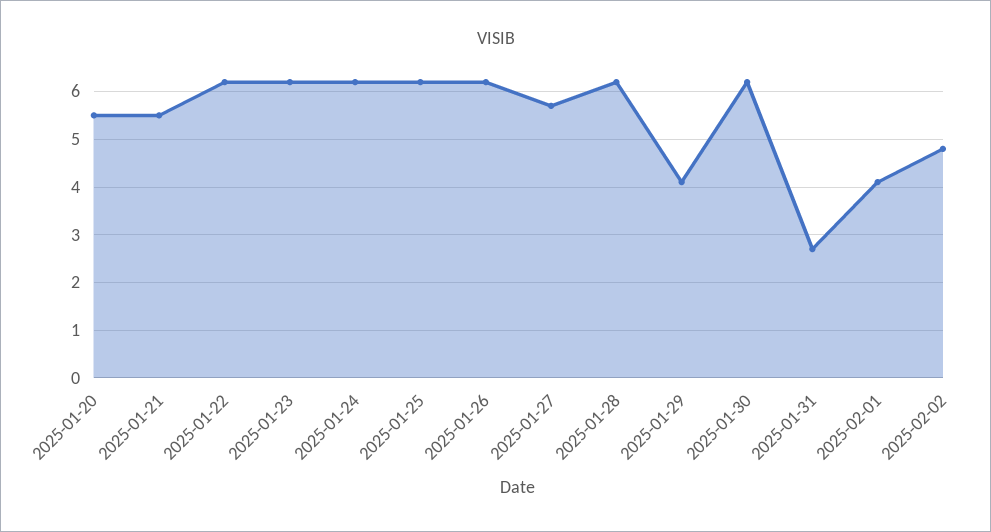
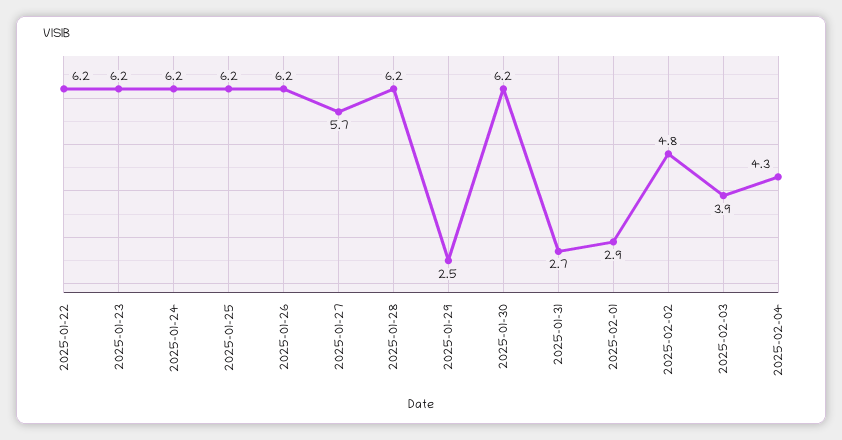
2025-01-20: 5.5 -> none
2025-01-21: 5.5 -> none
2025-01-29: 4 -> 2.5
2025-02-01: 4 -> 2.9
2025-02-03: none -> 3.9
2025-02-04: none -> 4.3

